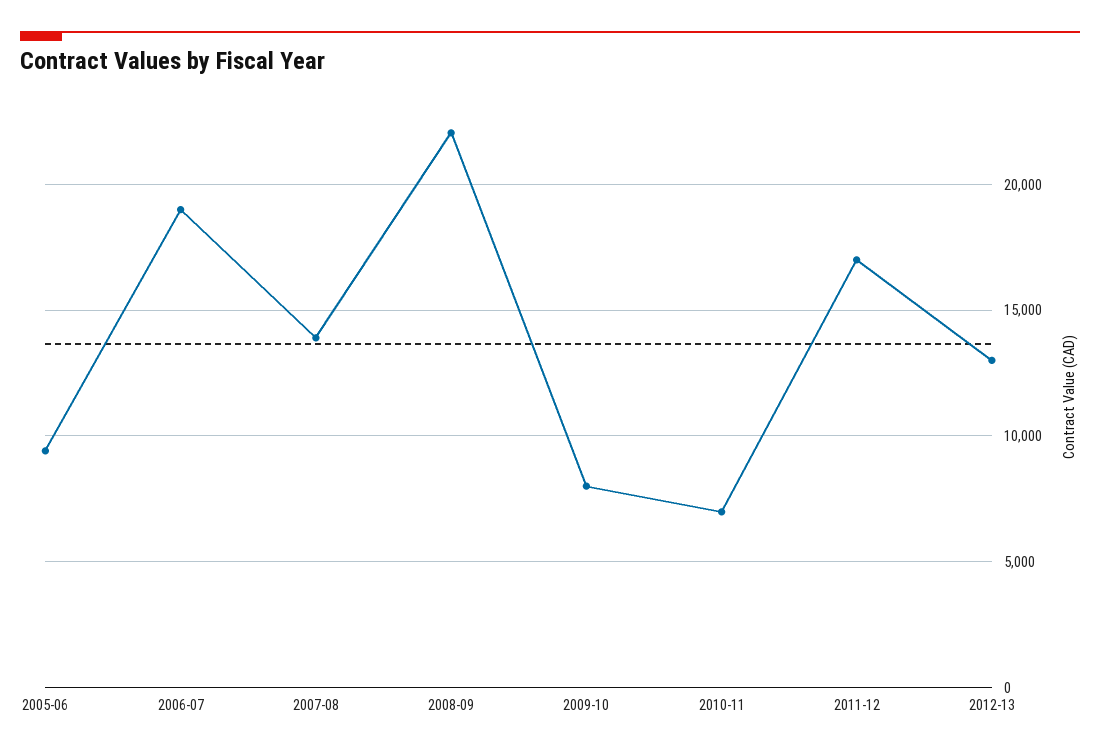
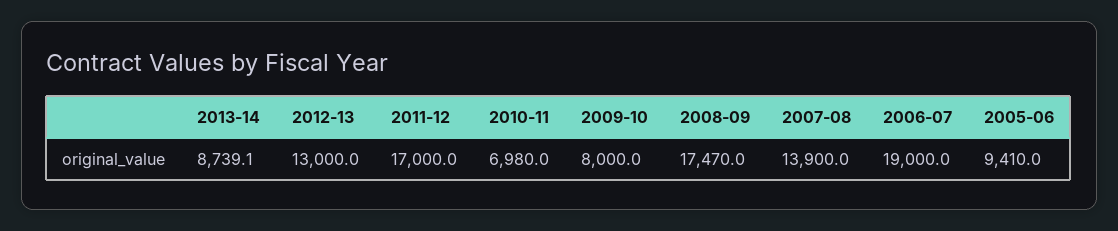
2008-09: 22000 -> 17470
2013-14: none -> 8739.1

